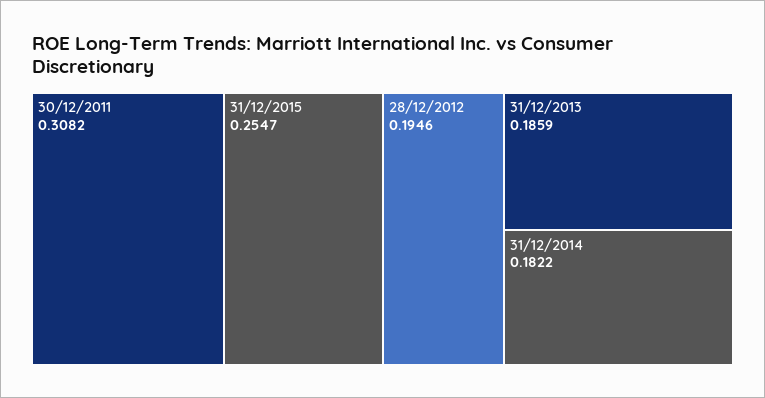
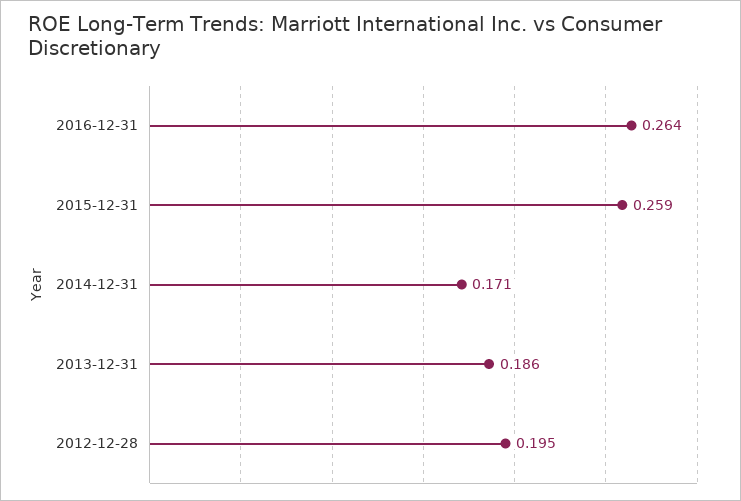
30/12/2011: 0.3082 -> none
31/12/2015: 0.2547 -> 0.259
31/12/2014: 0.1822 -> 0.171
2016-12-31: none -> 0.264

